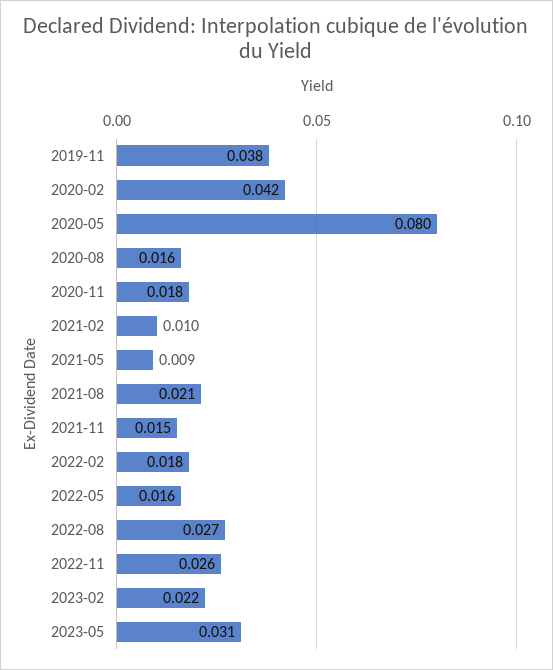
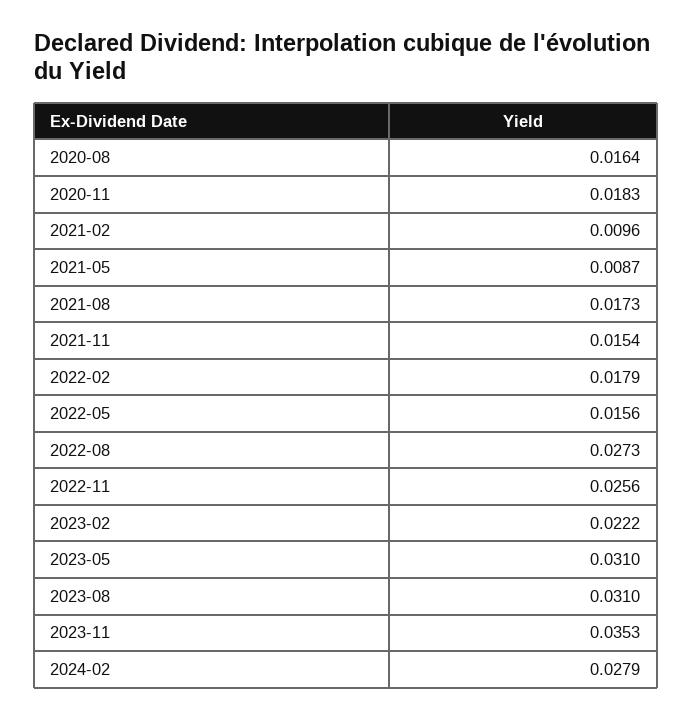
2019-11: 0.038 -> none
2020-02: 0.042 -> none
2020-05: 0.08 -> none
2021-08: 0.021 -> 0.0173
2023-08: none -> 0.031
2023-11: none -> 0.0353
2024-02: none -> 0.0279

